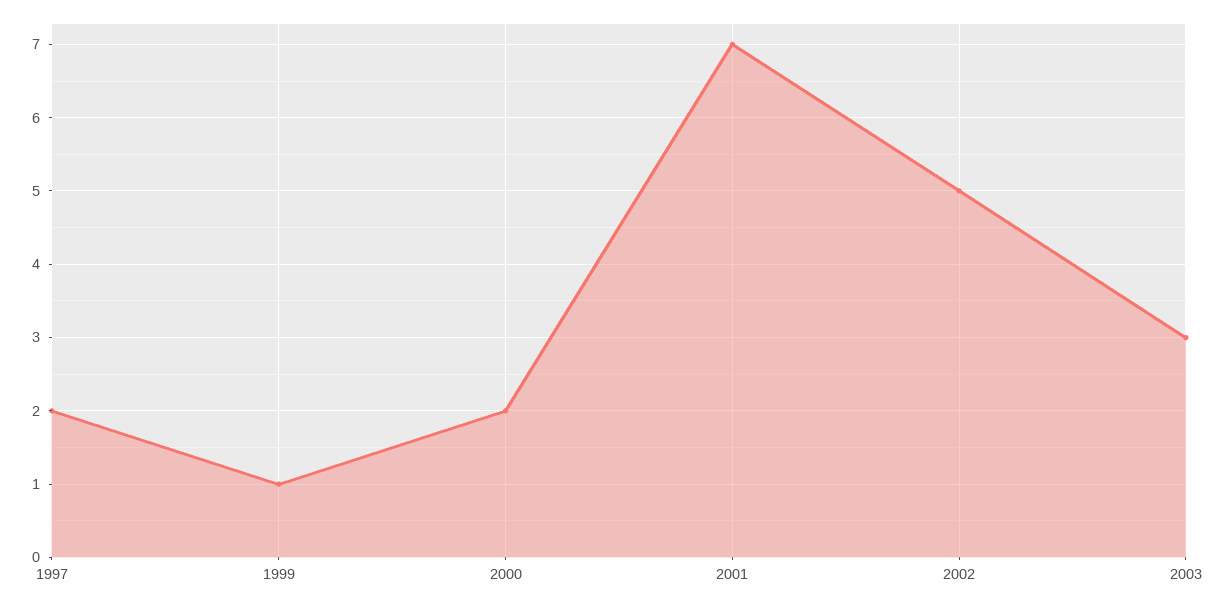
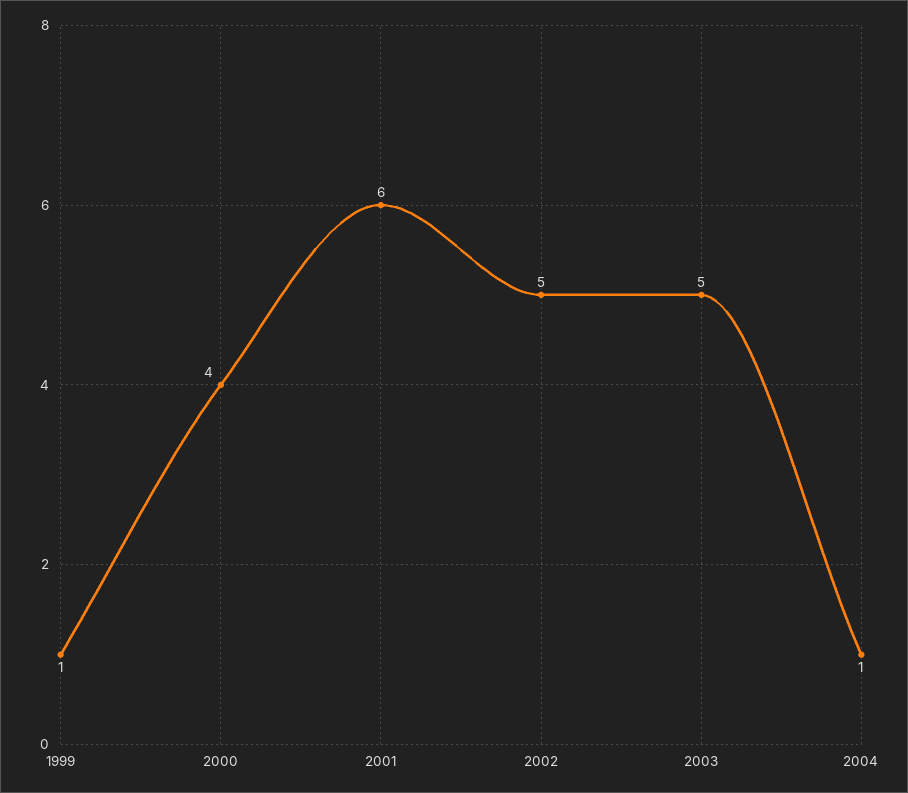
1997: 2 -> none
2000: 2 -> 4
2001: 7 -> 6
2003: 3 -> 5
2004: none -> 1

